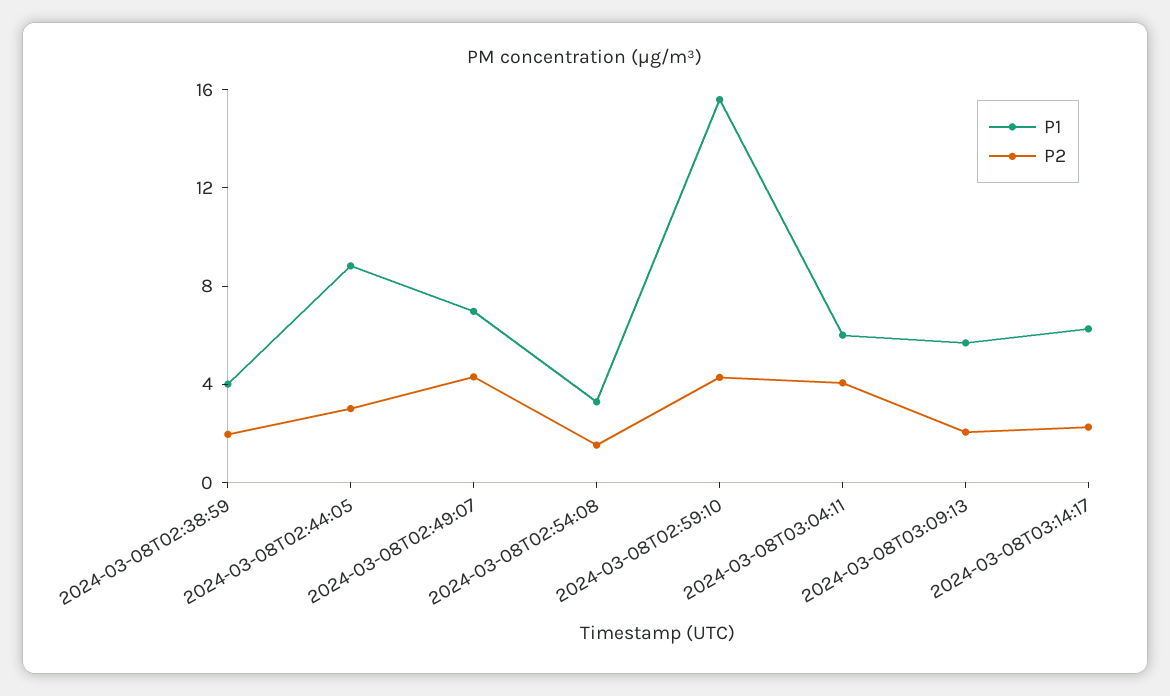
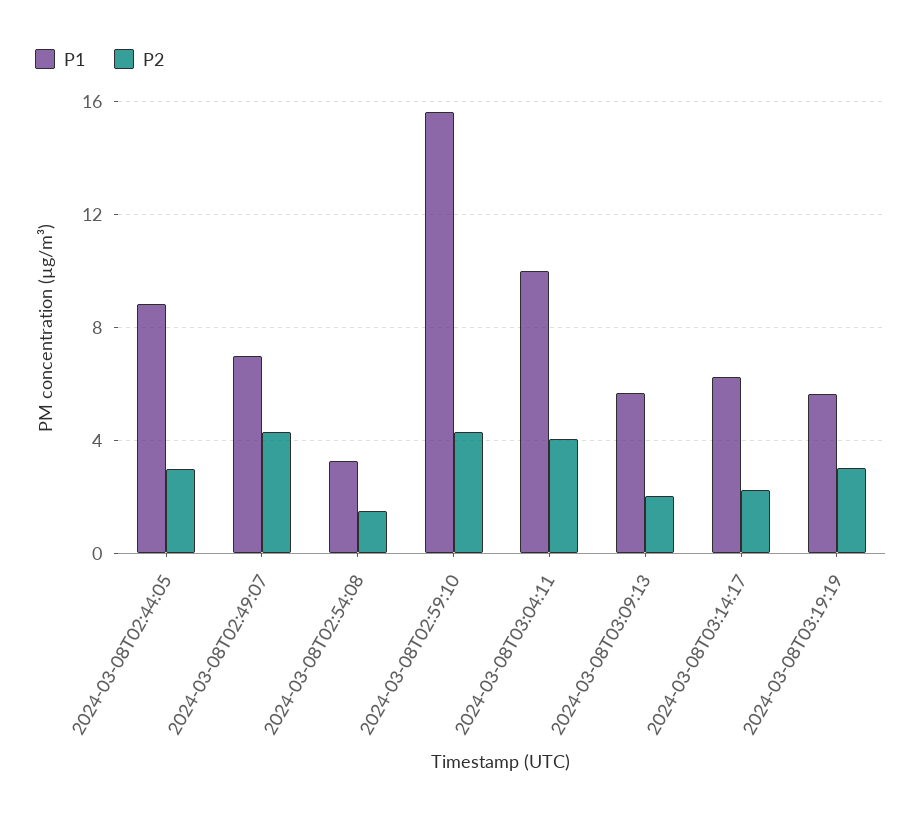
P1, 2024-03-08T02:38:59: 4 -> none
P2, 2024-03-08T02:38:59: 2 -> none
P1, 2024-03-08T03:04:11: 6 -> 10
P1, 2024-03-08T03:19:19: none -> 5.5
P2, 2024-03-08T03:19:19: none -> 3

